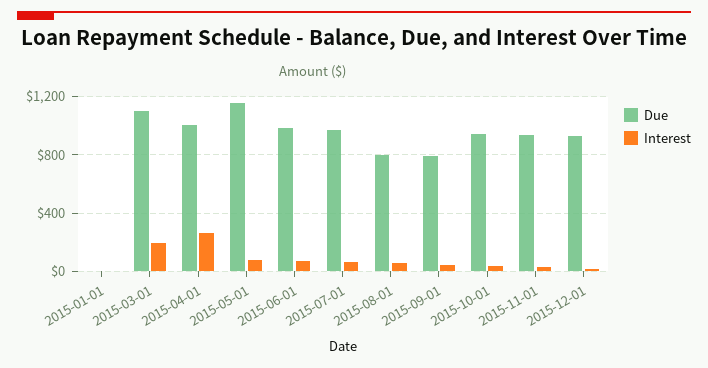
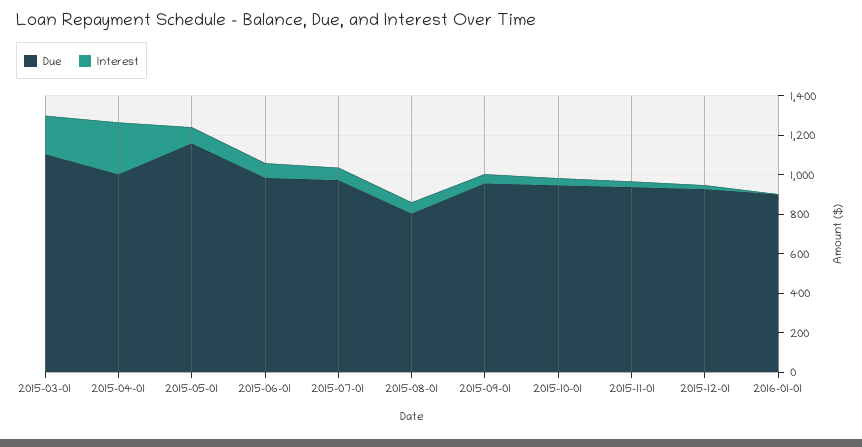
Due, 2015-01-01: 0 -> none
Interest, 2015-01-01: 0 -> none
Due, 2015-09-01: 800 -> 950
Due, 2016-01-01: none -> 900
Interest, 2016-01-01: none -> 0

